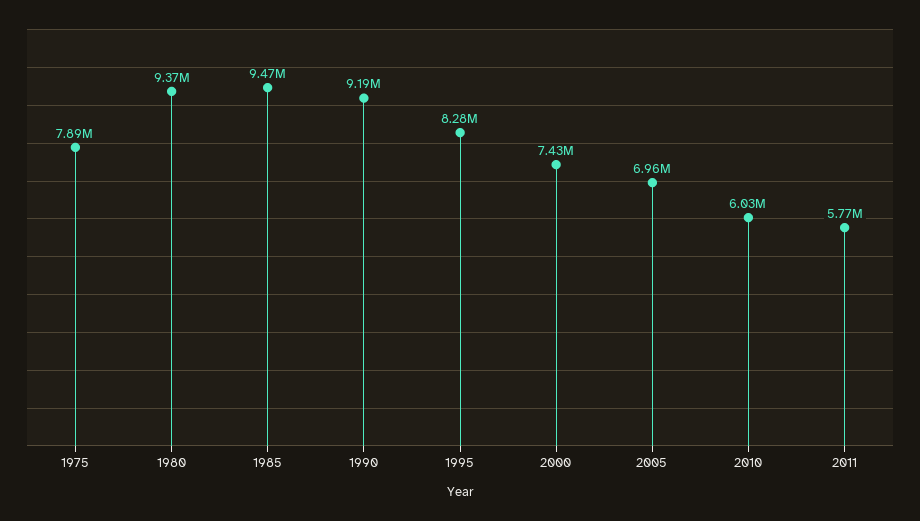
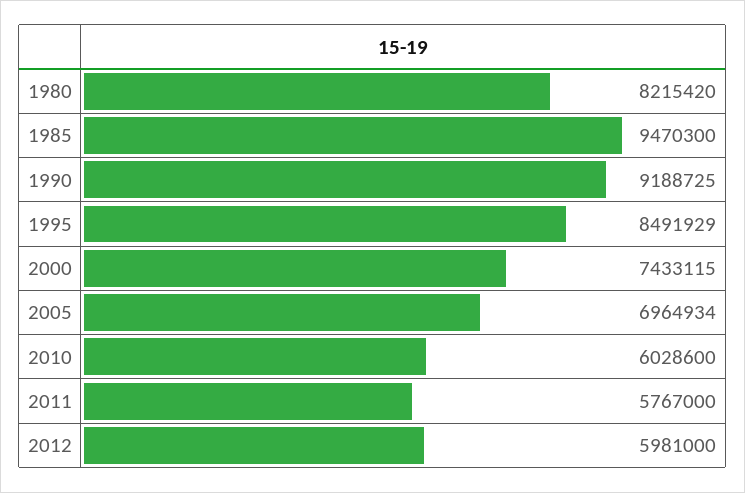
1975: 7890000 -> none
1980: 9370000 -> 8215420
1995: 8280000 -> 8491929
2012: none -> 5981000

